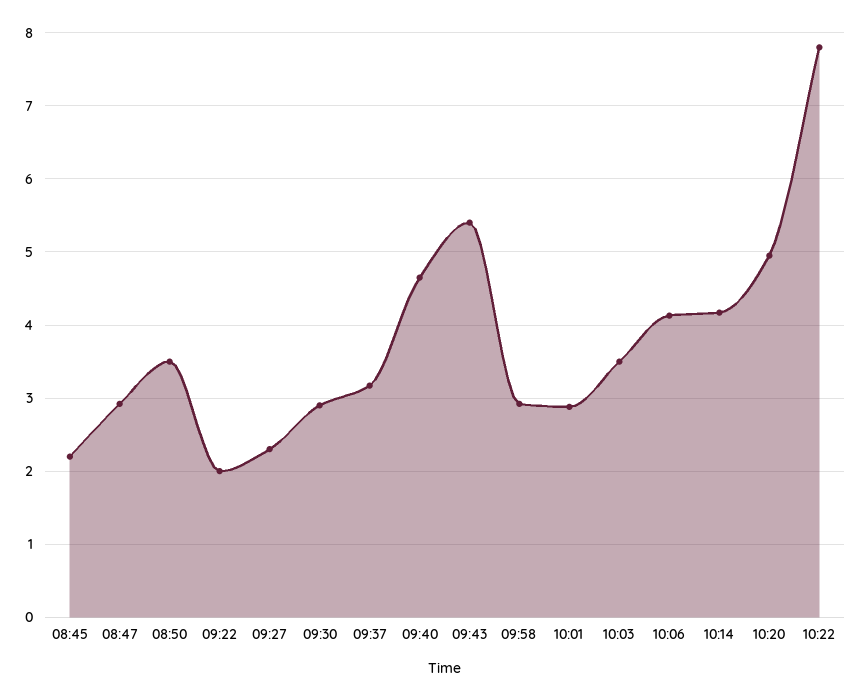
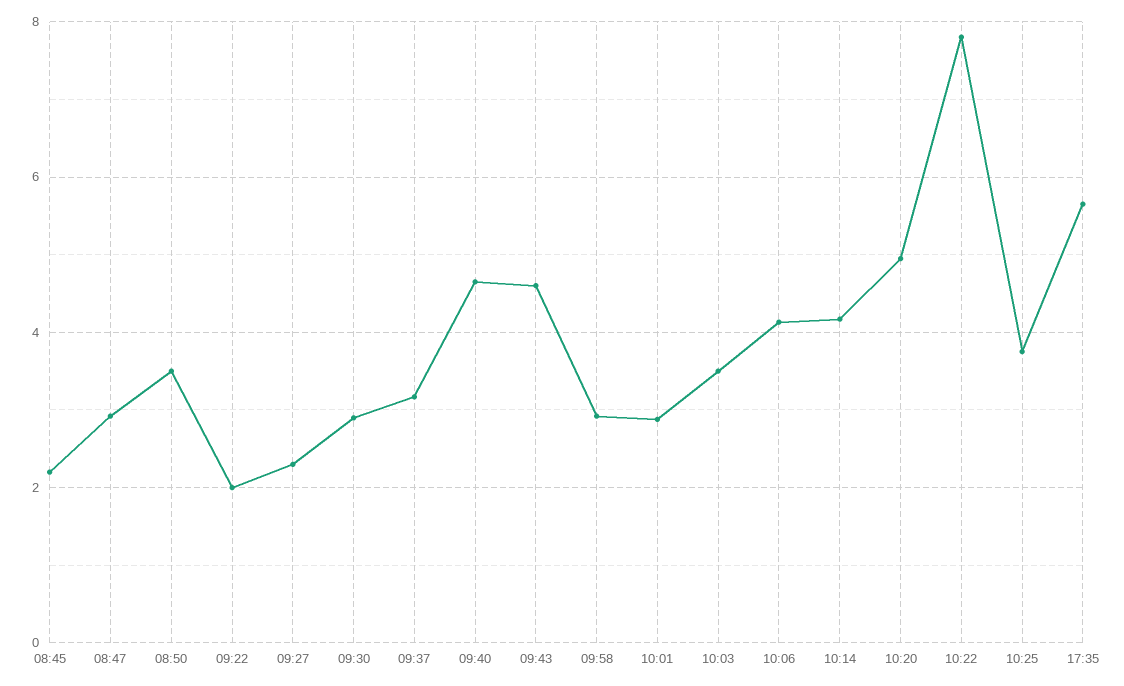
09:43: 5.4 -> 4.6
10:25: none -> 3.8
17:35: none -> 5.6

